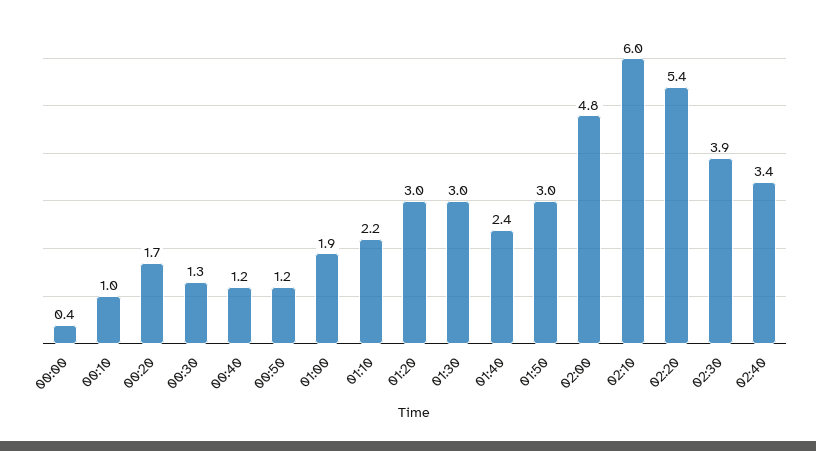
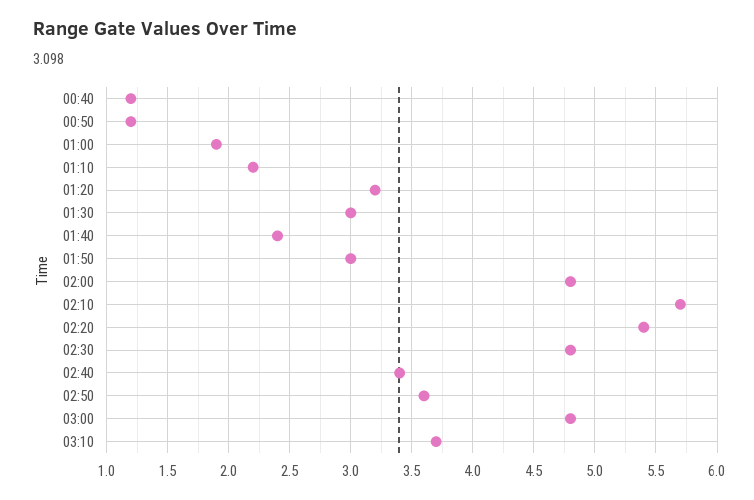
00:00: 0.4 -> none
00:10: 1 -> none
00:20: 1.7 -> none
00:30: 1.3 -> none
01:20: 3 -> 3.2
02:10: 6 -> 5.7
02:30: 3.9 -> 4.8
02:50: none -> 3.6
03:00: none -> 4.8
03:10: none -> 3.7

